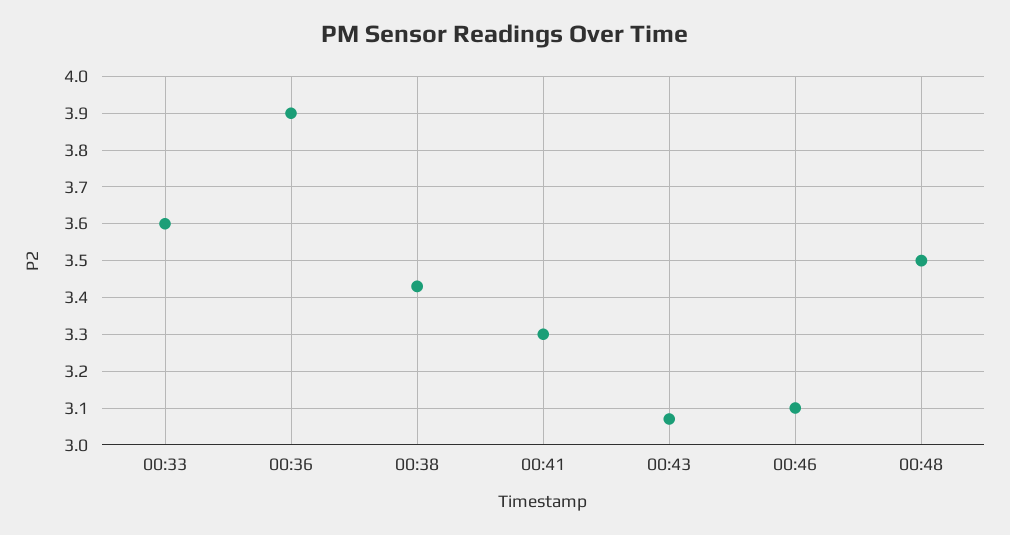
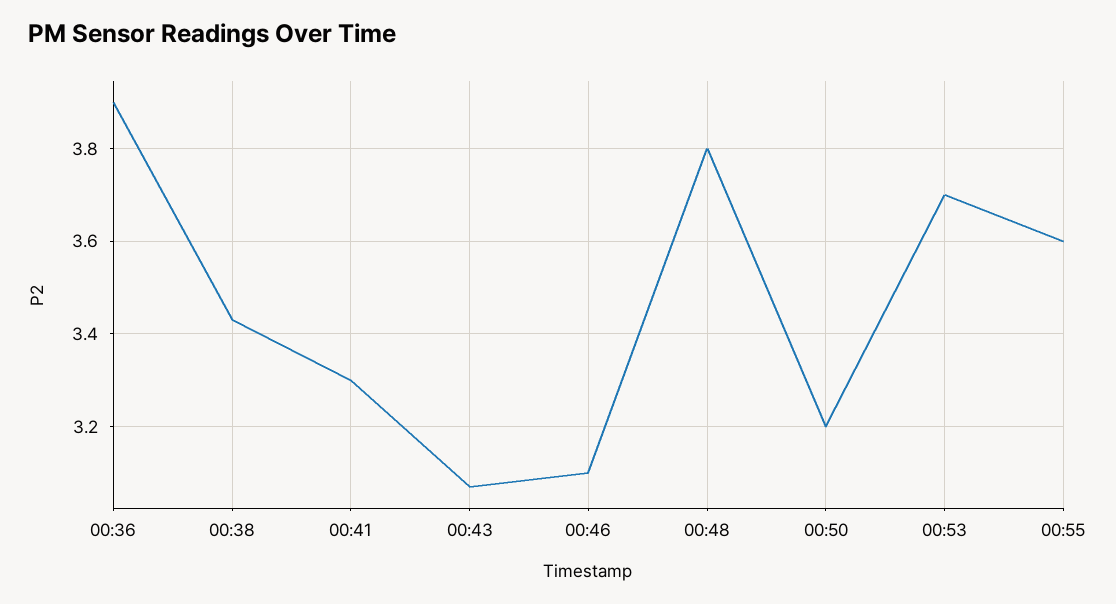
00:33: 3.6 -> none
00:48: 3.5 -> 3.8
00:50: none -> 3.2
00:53: none -> 3.7
00:55: none -> 3.6

